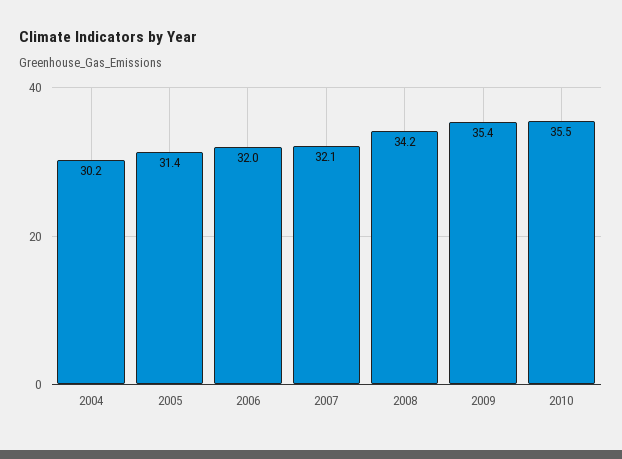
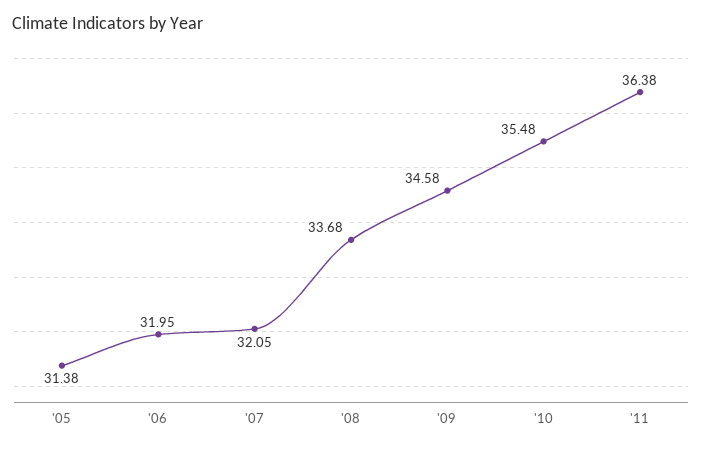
2004: 30.2 -> none
2008: 34.2 -> 33.68
2009: 35.4 -> 34.58
'11: none -> 36.38

